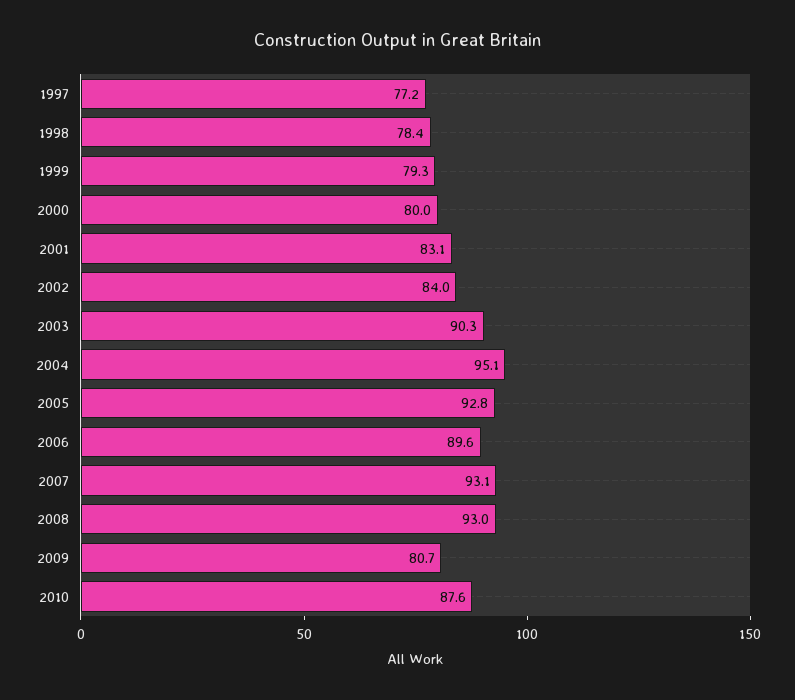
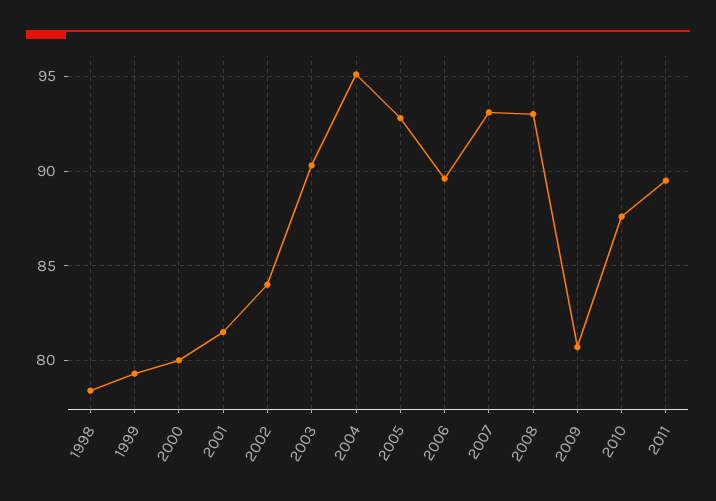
1997: 77.2 -> none
2001: 83.1 -> 81.5
2011: none -> 89.5

